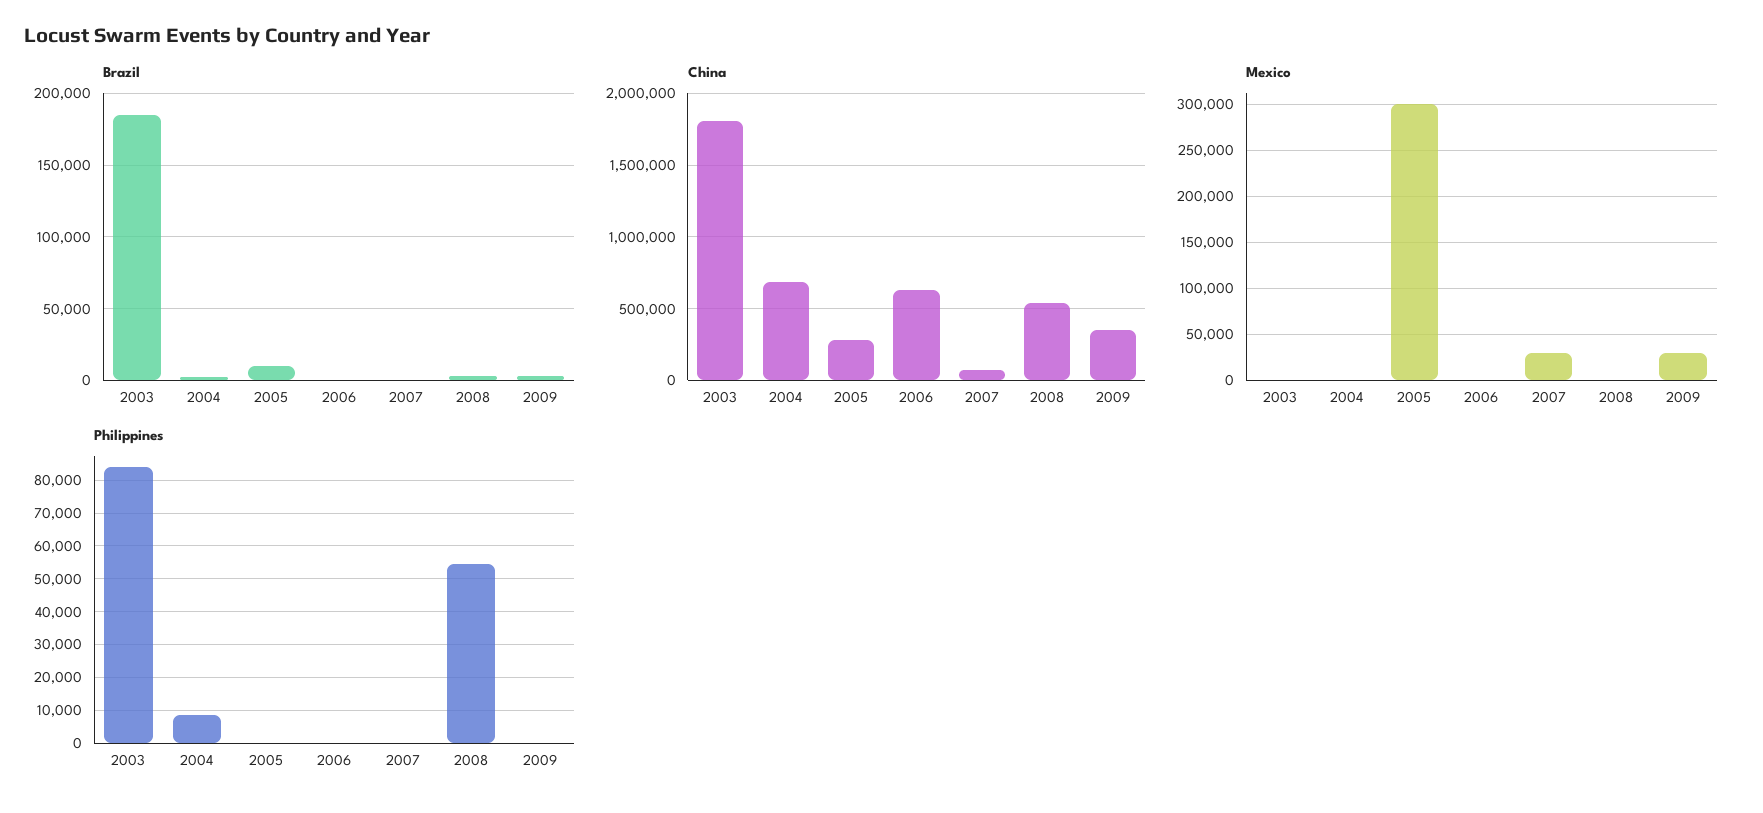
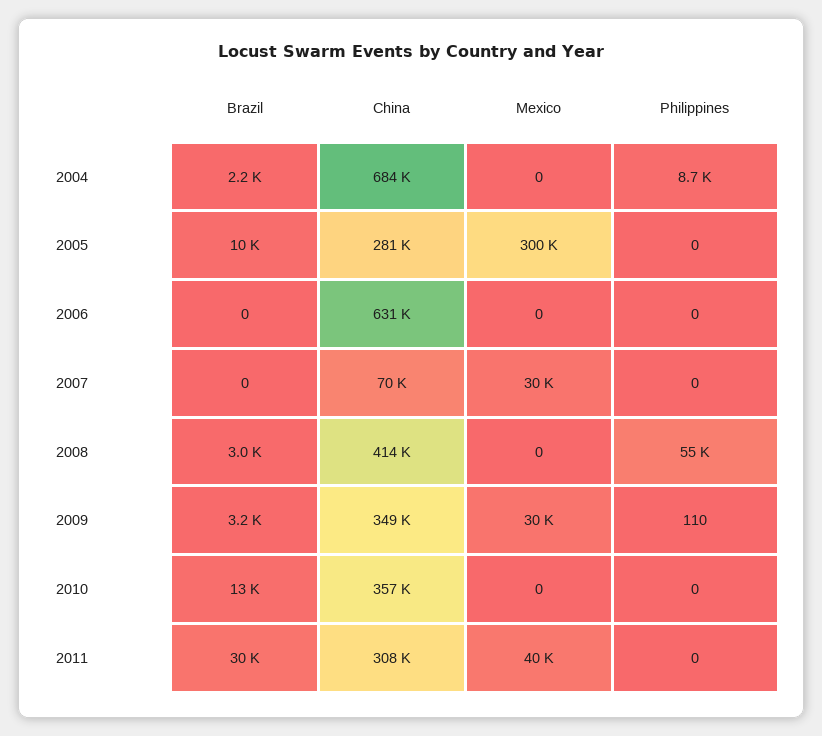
Brazil, 2003: 185000 -> none
China, 2003: 1800000 -> none
China, 2008: 550000 -> 414000
Mexico, 2003: 0 -> none
Philippines, 2003: 84000 -> none
Brazil, 2010: none -> 13000
China, 2010: none -> 357000
Mexico, 2010: none -> 0
Philippines, 2010: none -> 0
Brazil, 2011: none -> 30000
China, 2011: none -> 308000
Mexico, 2011: none -> 40000
Philippines, 2011: none -> 0

